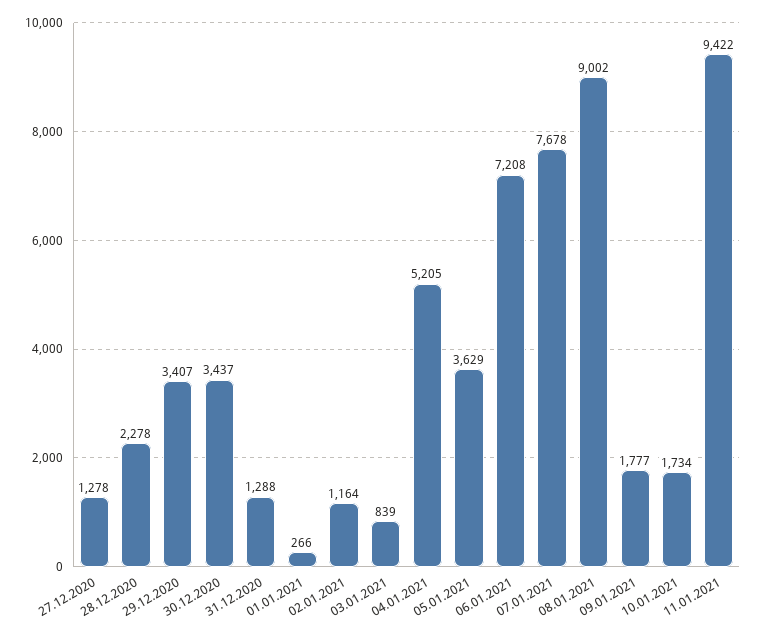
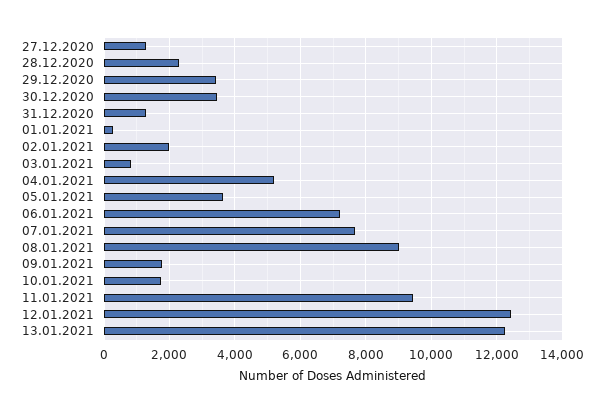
02.01.2021: 1164 -> 2000
12.01.2021: none -> 12400
13.01.2021: none -> 12200

